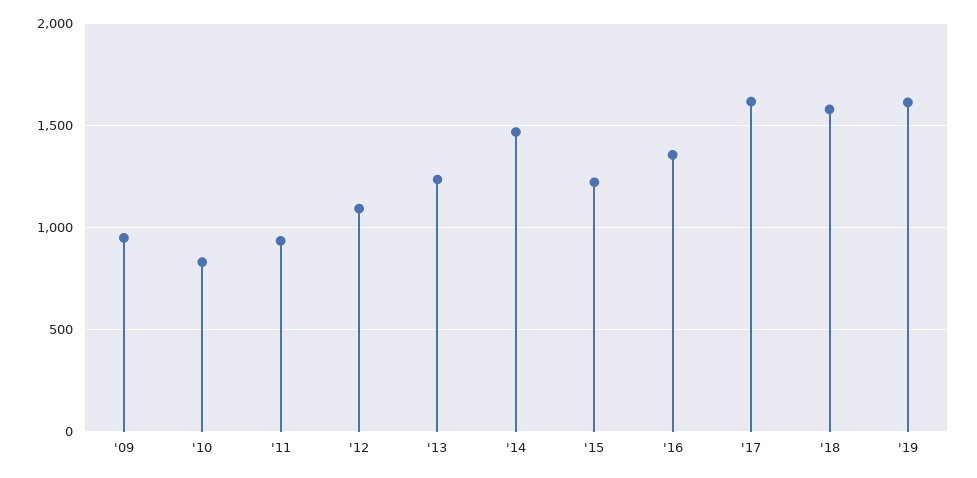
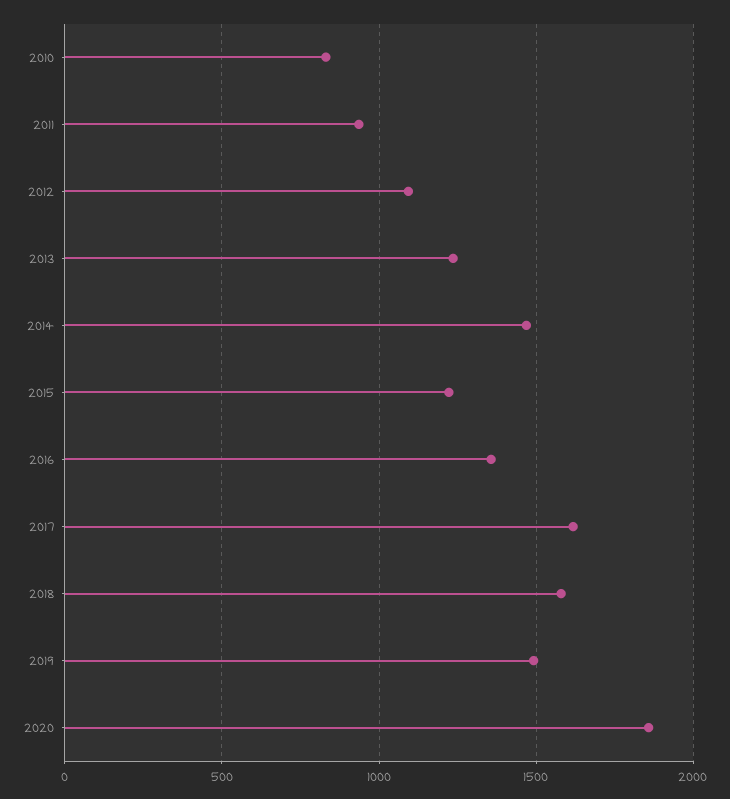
'09: 950 -> none
'19: 1600 -> 1500
2020: none -> 1850

